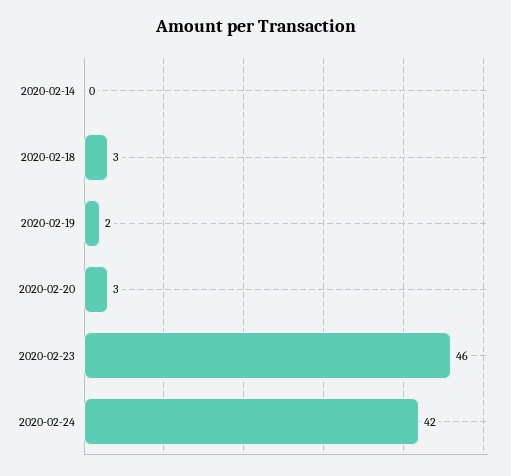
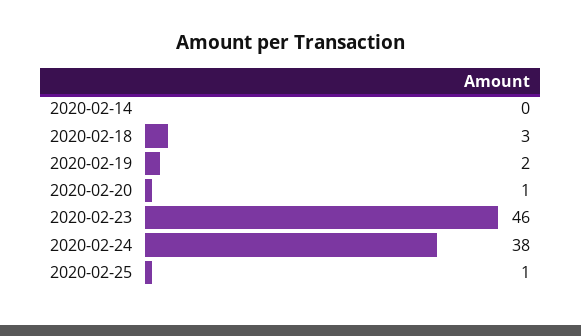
2020-02-20: 3 -> 1
2020-02-24: 42 -> 38
2020-02-25: none -> 1

